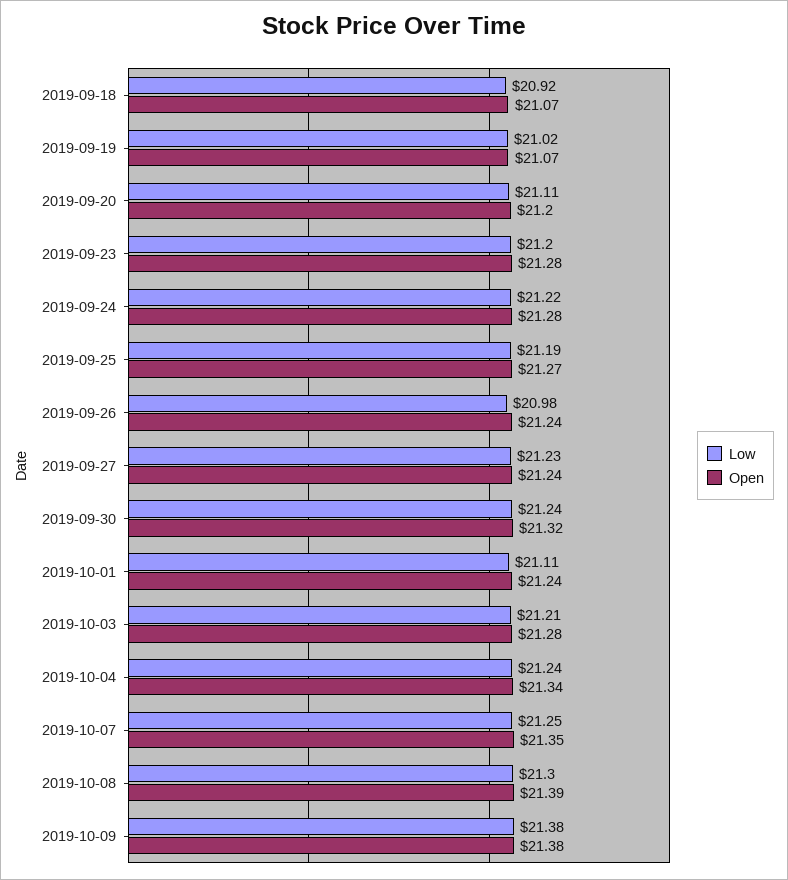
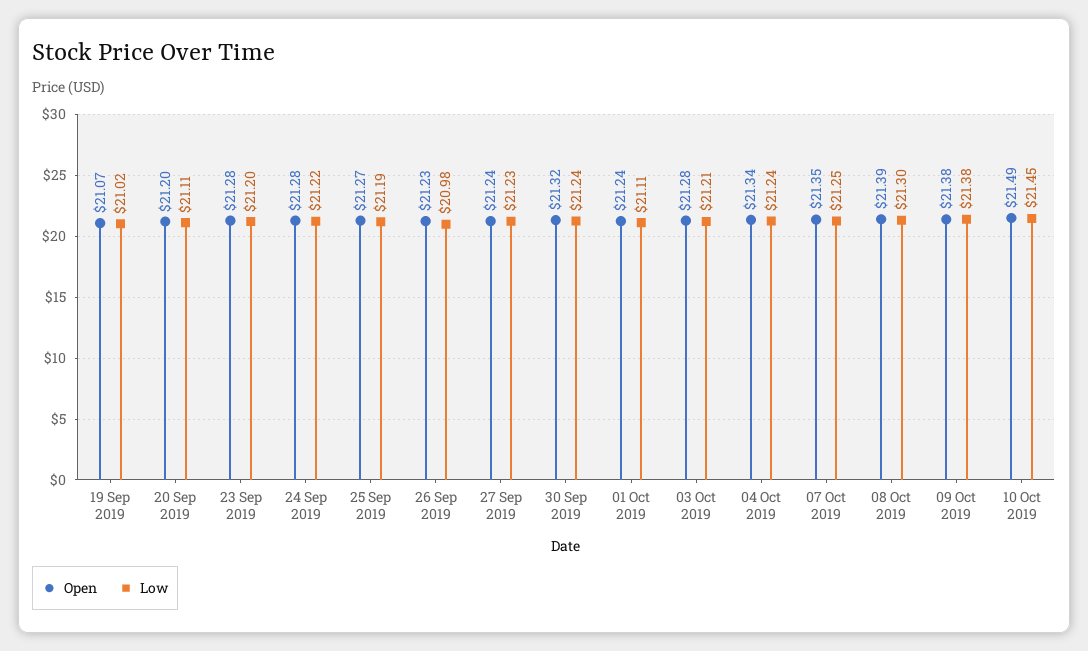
Low, 2019-09-18: 20.92 -> none
Open, 2019-09-18: 21.07 -> none
Open, 2019-09-26: 21.24 -> 21.23
Open, 10 Oct 2019: none -> 21.49
Low, 10 Oct 2019: none -> 21.45

